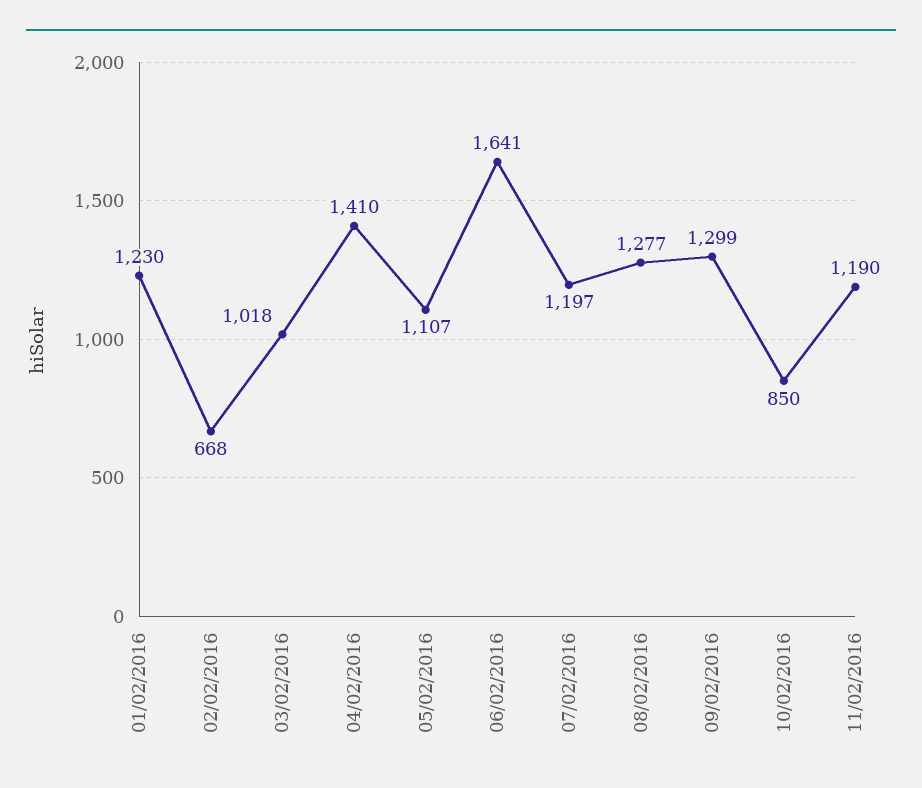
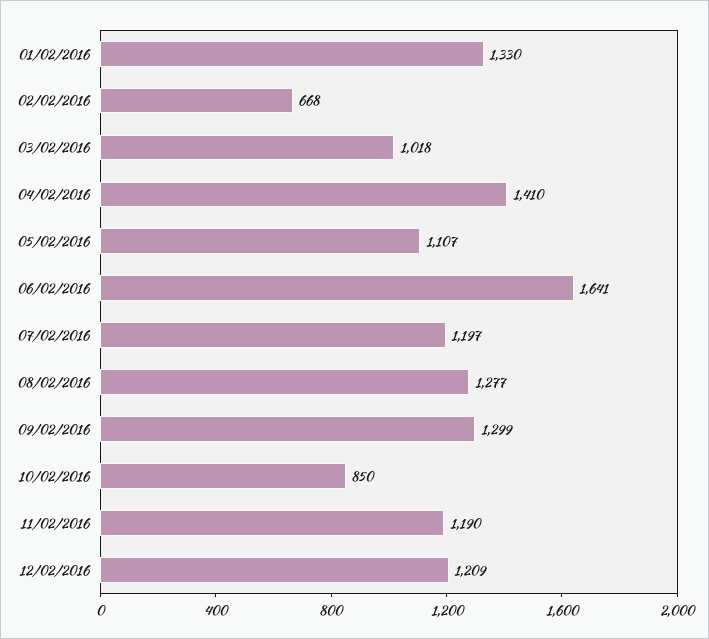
01/02/2016: 1230 -> 1330
12/02/2016: none -> 1209

